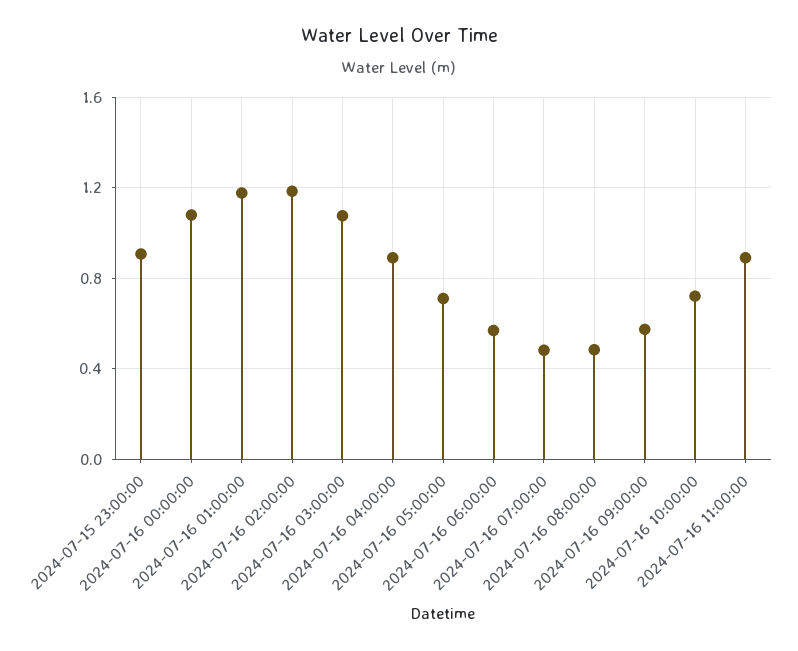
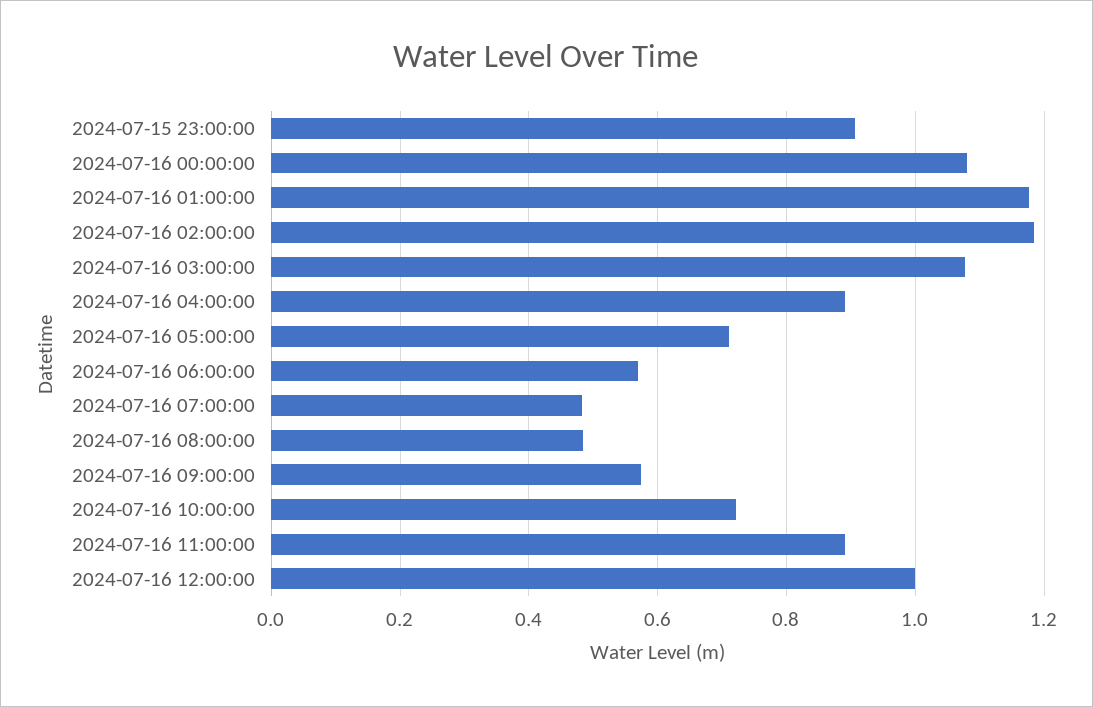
2024-07-16 12:00:00: none -> 1

